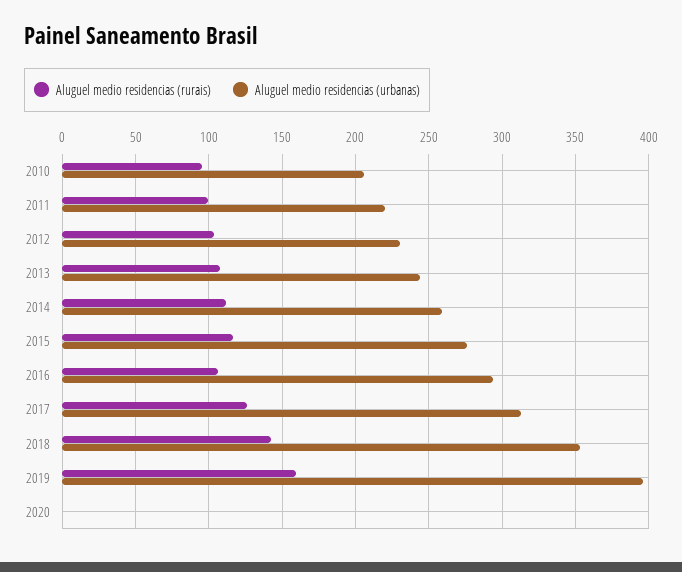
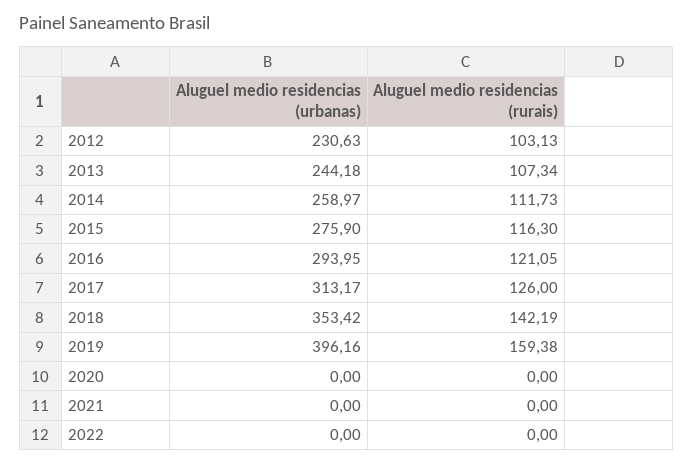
Aluguel medio residencias (rurais), 2010: 95 -> none
Aluguel medio residencias (urbanas), 2010: 205 -> none
Aluguel medio residencias (rurais), 2011: 100 -> none
Aluguel medio residencias (urbanas), 2011: 220 -> none
Aluguel medio residencias (rurais), 2016: 105 -> 121.05
Aluguel medio residencias (urbanas), 2021: none -> 0
Aluguel medio residencias (rurais), 2021: none -> 0
Aluguel medio residencias (urbanas), 2022: none -> 0
Aluguel medio residencias (rurais), 2022: none -> 0

